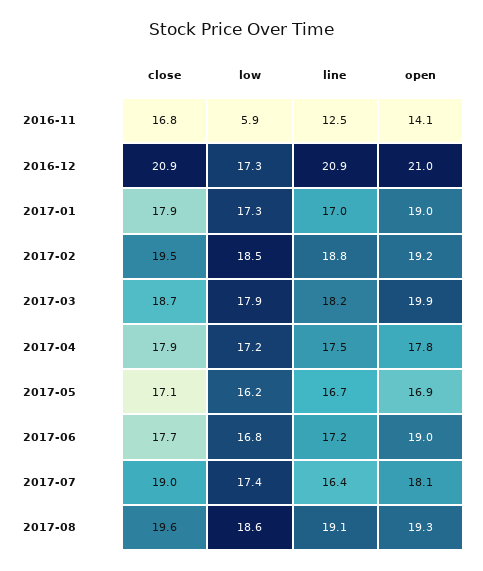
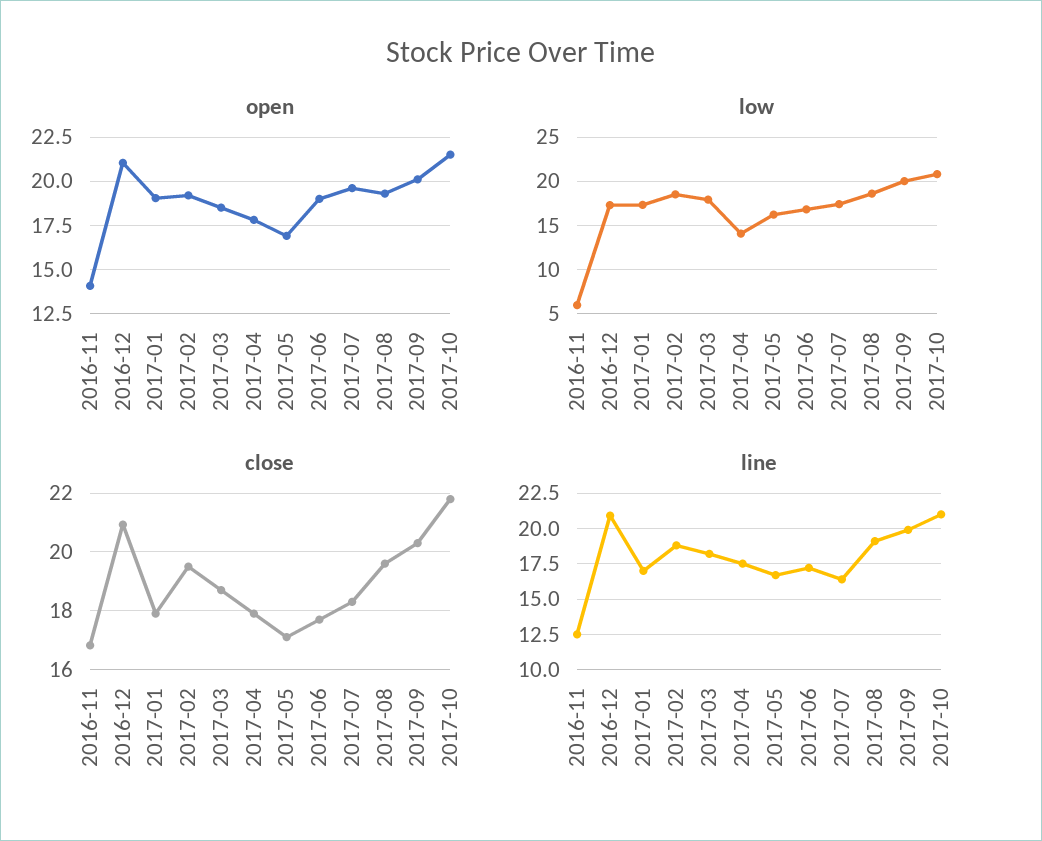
open, 2017-03: 19.9 -> 18.5
low, 2017-04: 17.2 -> 14
close, 2017-07: 19 -> 18.25
open, 2017-07: 18.1 -> 19.5
open, 2017-09: none -> 20
open, 2017-10: none -> 21.5
low, 2017-09: none -> 20
low, 2017-10: none -> 21
close, 2017-09: none -> 20.25
close, 2017-10: none -> 21.75
line, 2017-09: none -> 20
line, 2017-10: none -> 21

